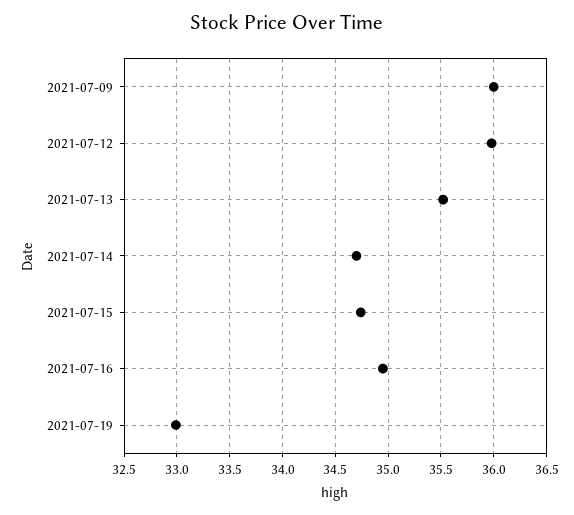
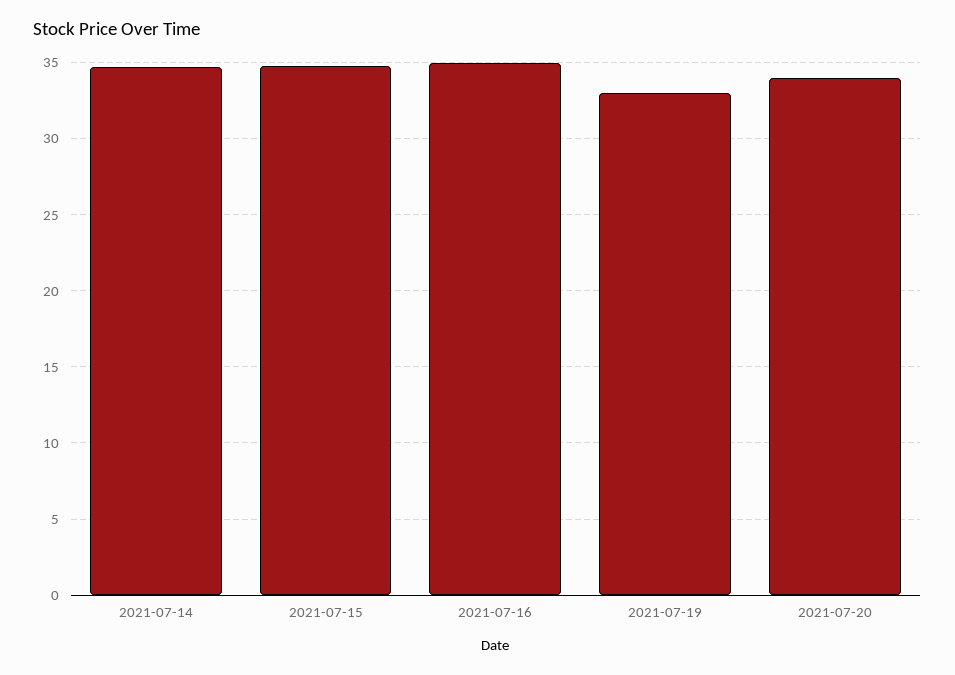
2021-07-09: 36 -> none
2021-07-12: 36 -> none
2021-07-13: 35.5 -> none
2021-07-20: none -> 34

